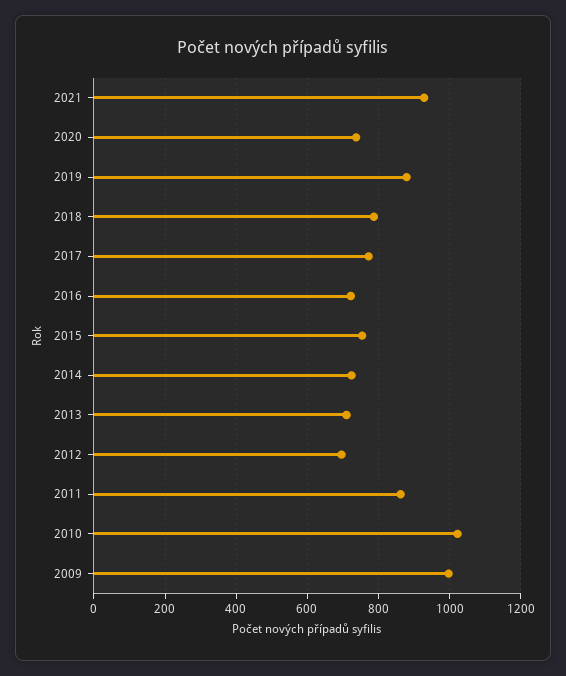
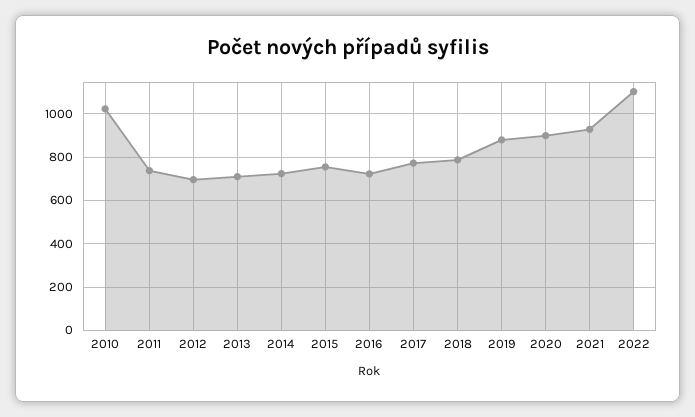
2020: 740 -> 900
2011: 860 -> 750
2009: 1000 -> none
2022: none -> 1100

